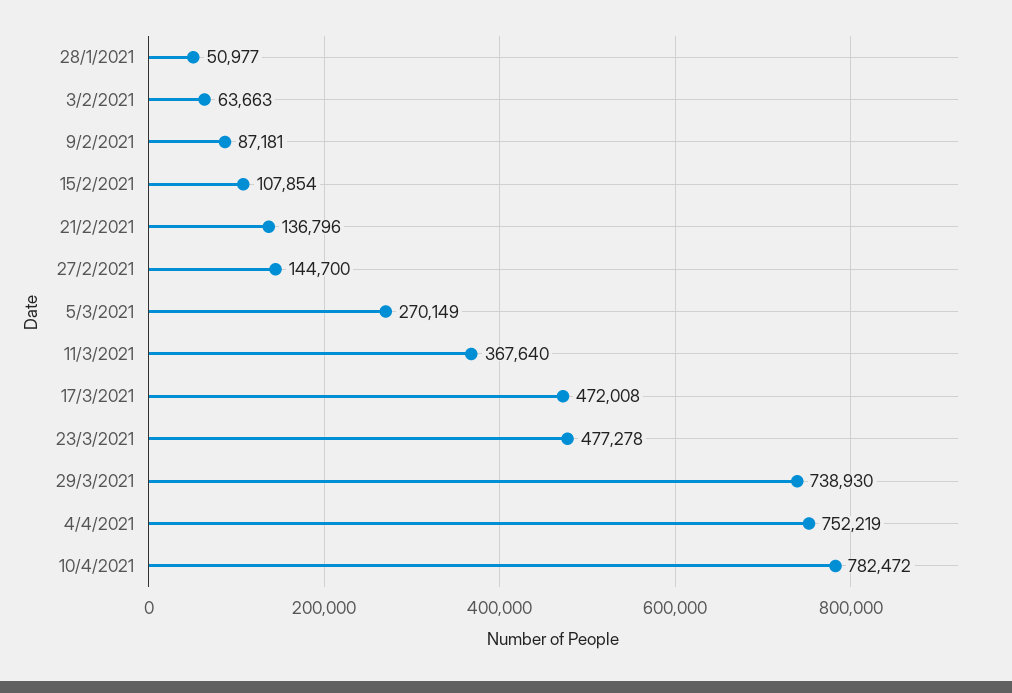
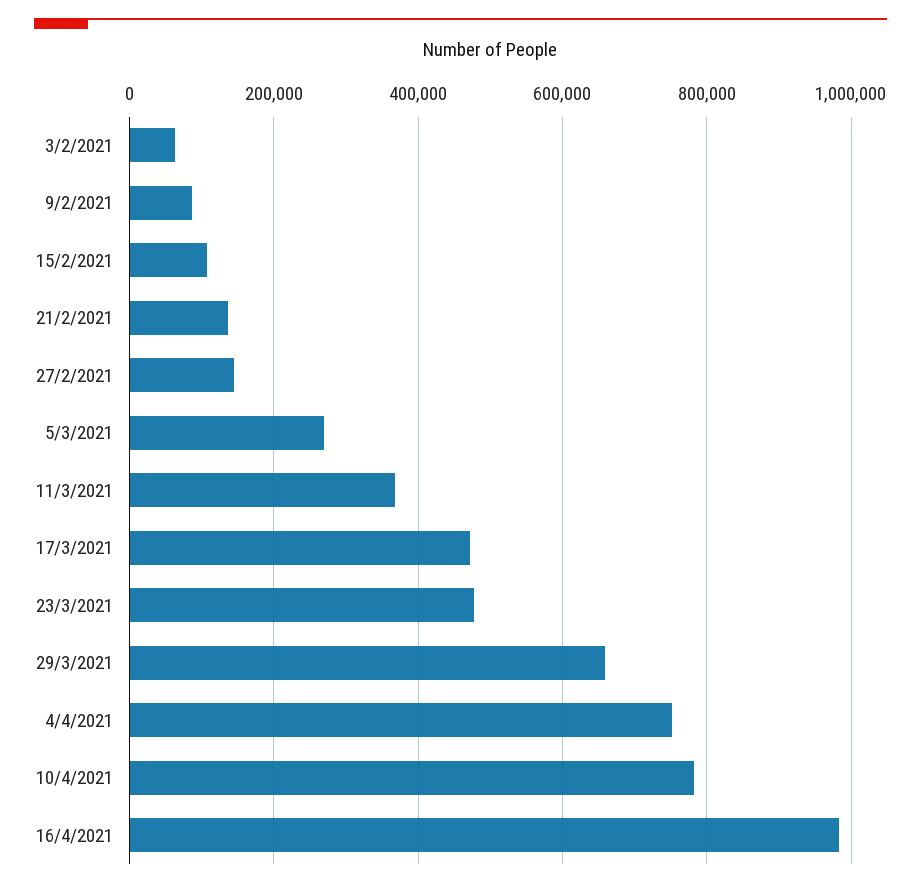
28/1/2021: 50977 -> none
29/3/2021: 738930 -> 660000
16/4/2021: none -> 980000

